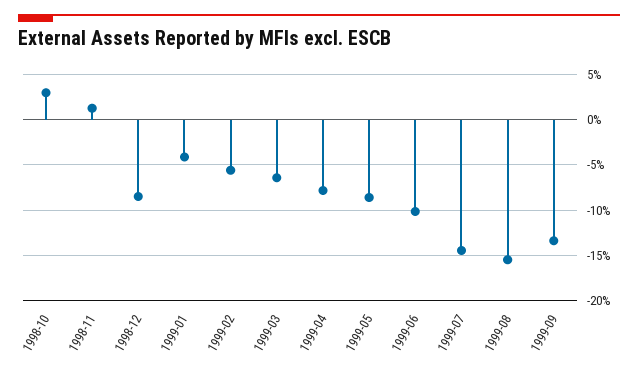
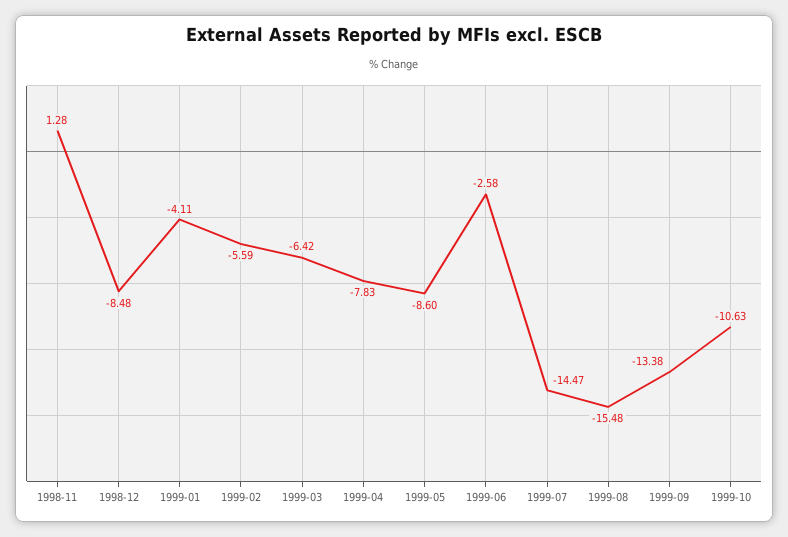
1998-10: 3 -> none
1999-06: -10 -> -2.58
1999-10: none -> -10.63

